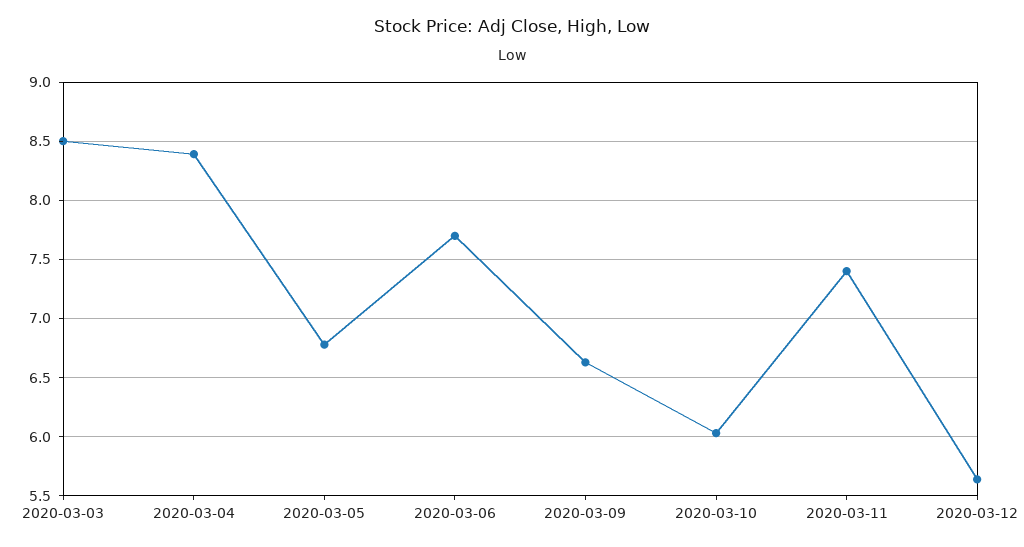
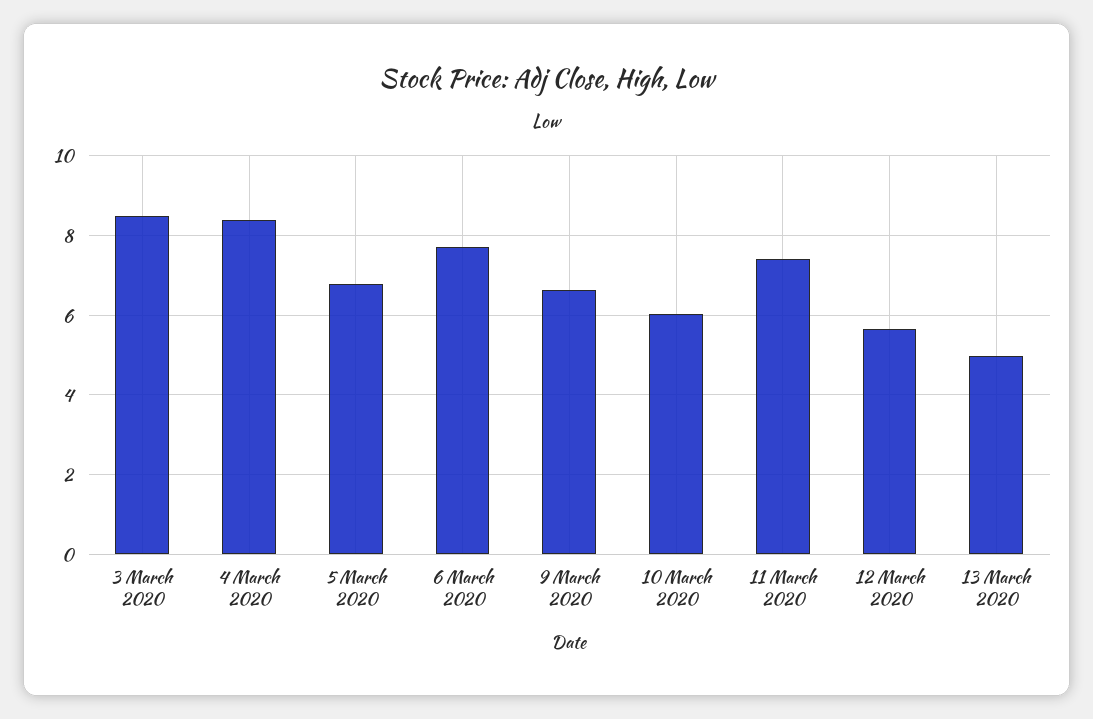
13 March 2020: none -> 5

